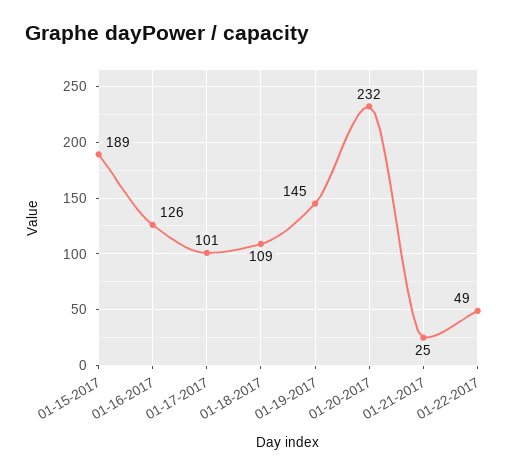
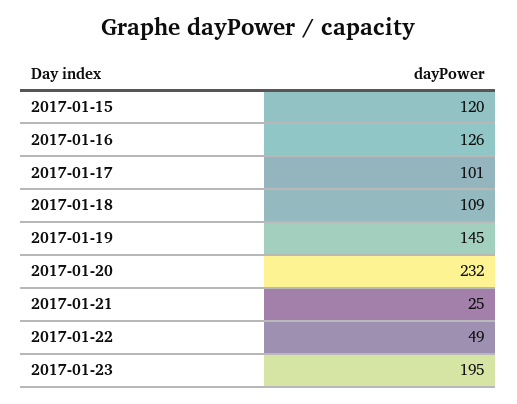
01-15-2017: 189 -> 120
2017-01-23: none -> 195

